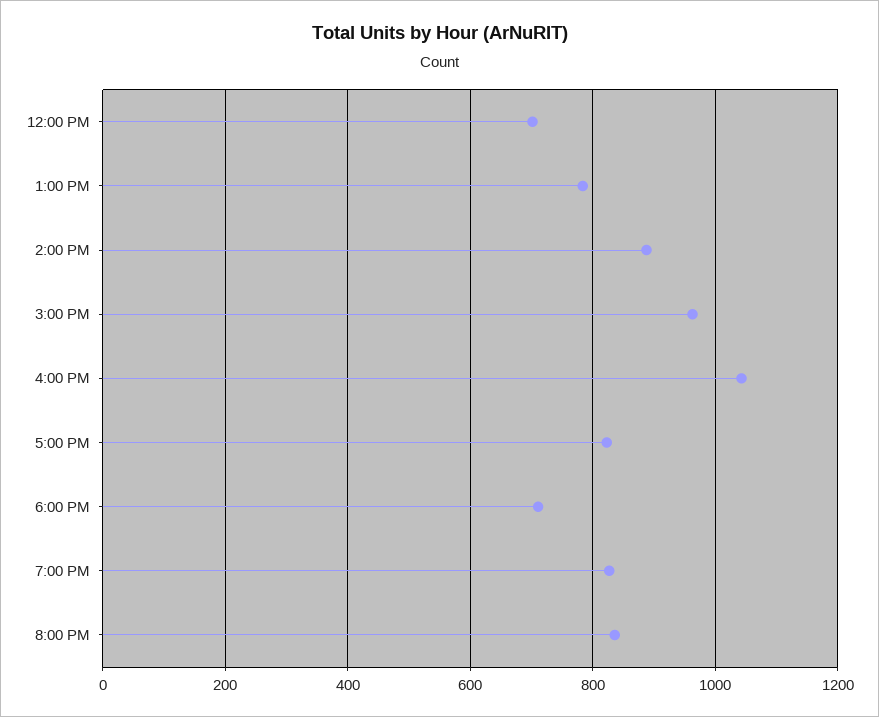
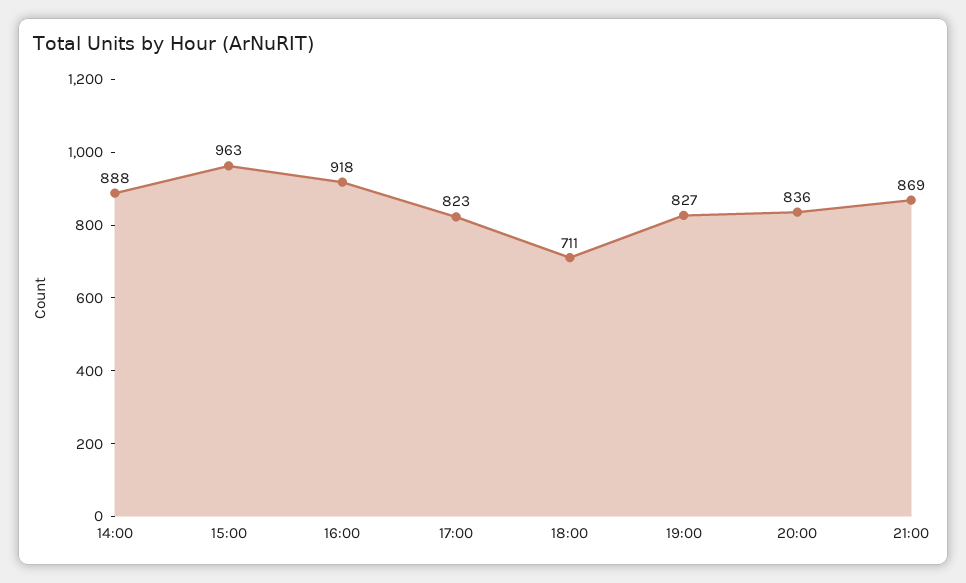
12:00 PM: 700 -> none
1:00 PM: 780 -> none
4:00 PM: 1040 -> 918
21:00: none -> 869

